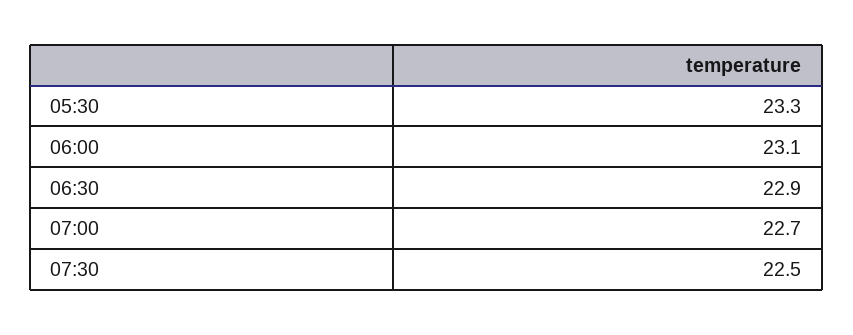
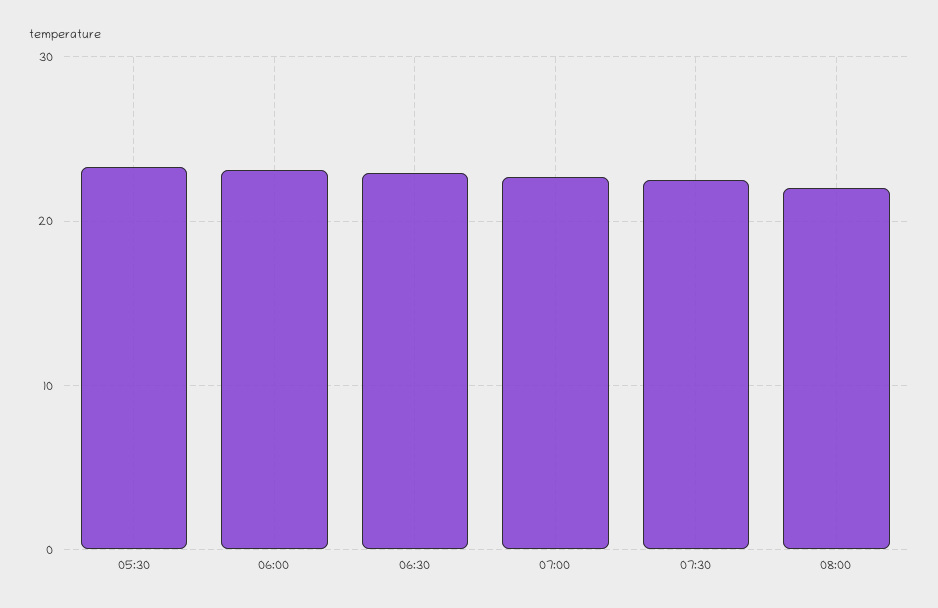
08:00: none -> 22

